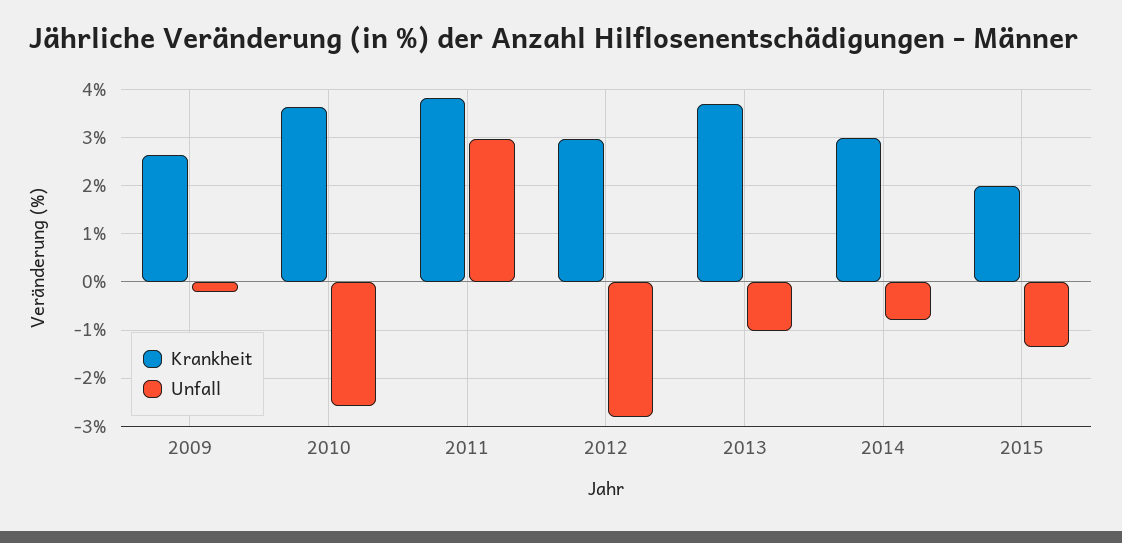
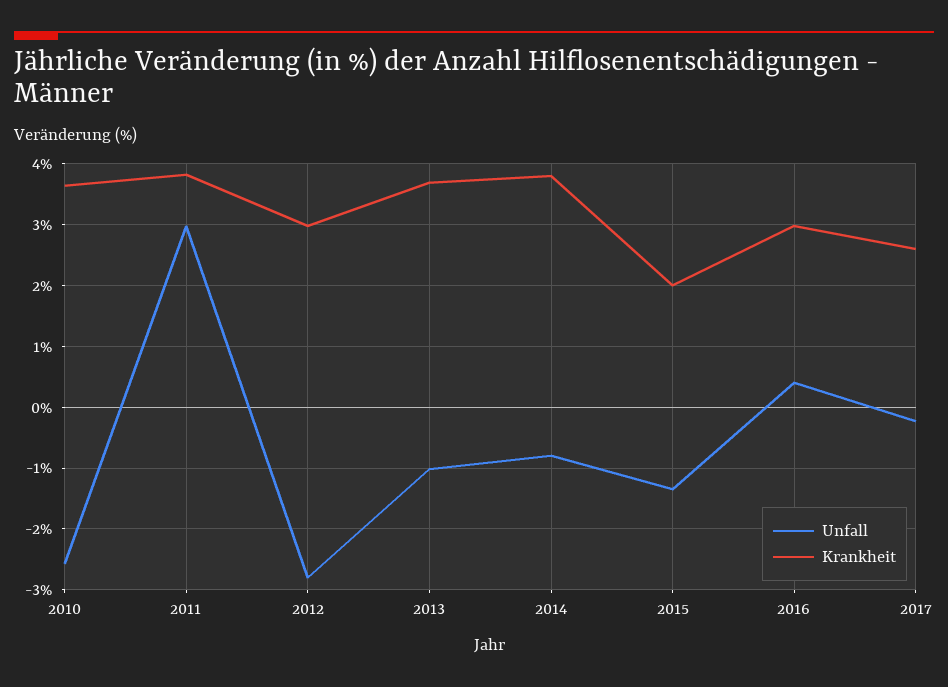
Krankheit, 2009: 2.6 -> none
Unfall, 2009: -0.2 -> none
Krankheit, 2014: 3 -> 3.8
Unfall, 2016: none -> 0.4
Krankheit, 2016: none -> 3
Unfall, 2017: none -> -0.2
Krankheit, 2017: none -> 2.6

